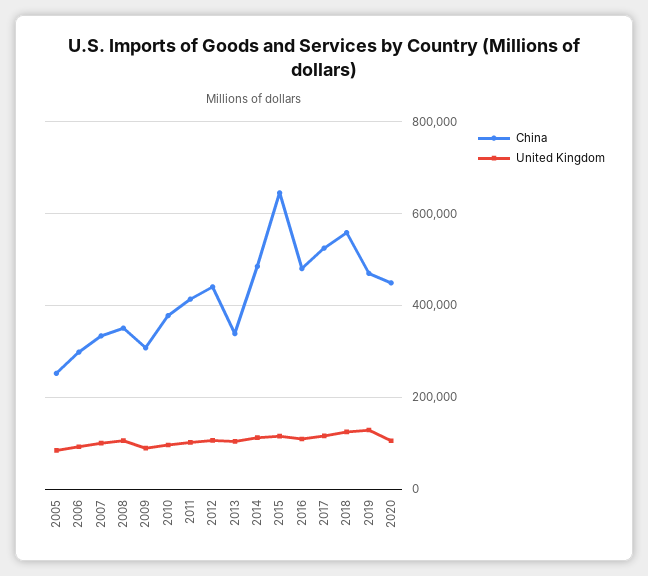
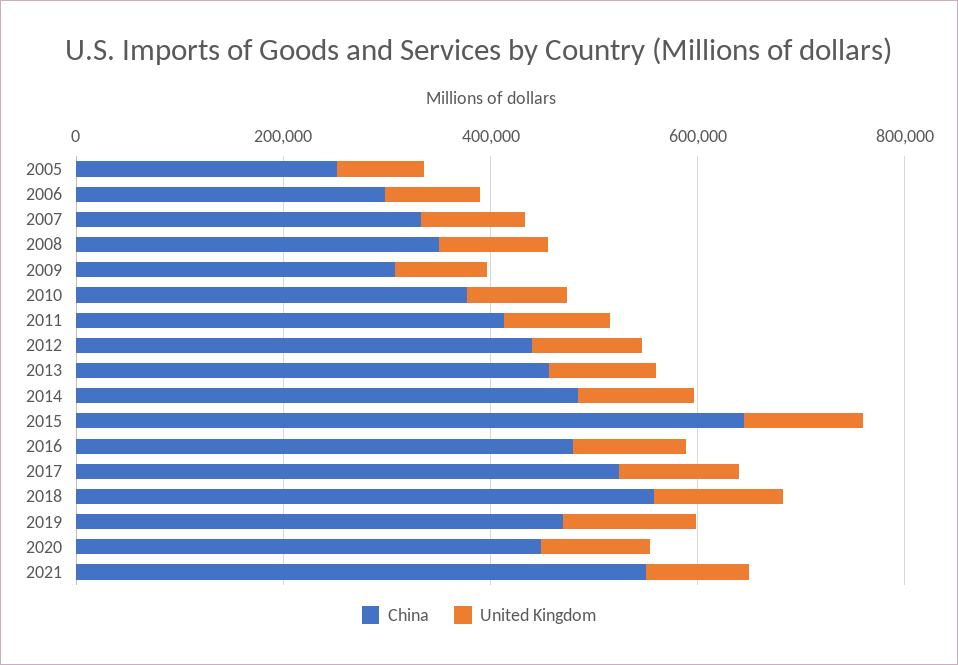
China, 2013: 340000 -> 450000
China, 2021: none -> 550000
United Kingdom, 2021: none -> 100000

